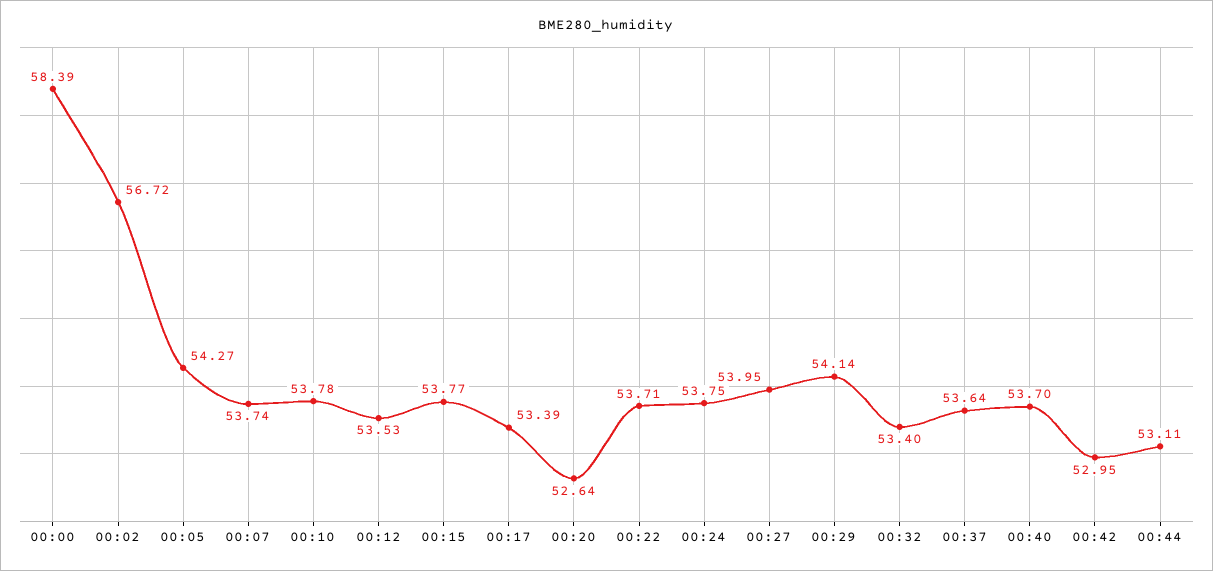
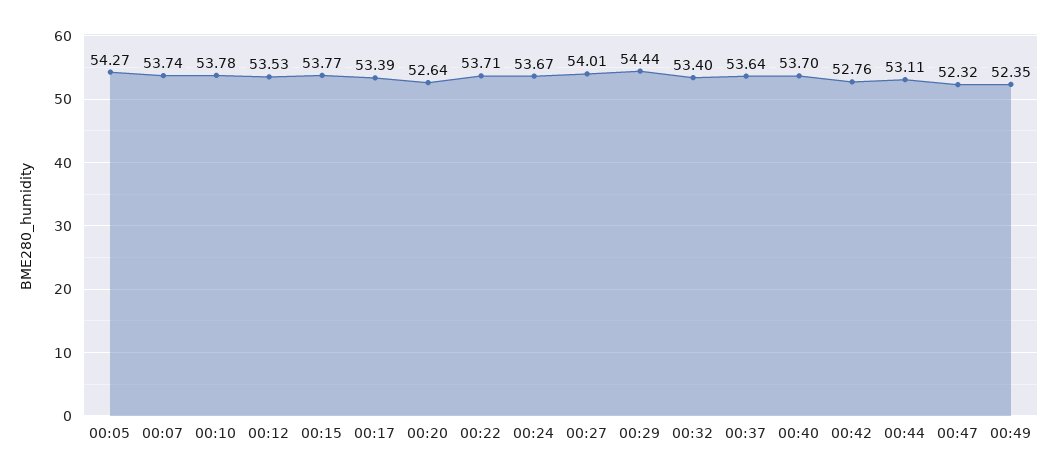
00:00: 58.39 -> none
00:02: 56.72 -> none
00:24: 53.75 -> 53.67
00:27: 53.95 -> 54.01
00:29: 54.14 -> 54.44
00:42: 52.95 -> 52.76
00:47: none -> 52.32
00:49: none -> 52.35

